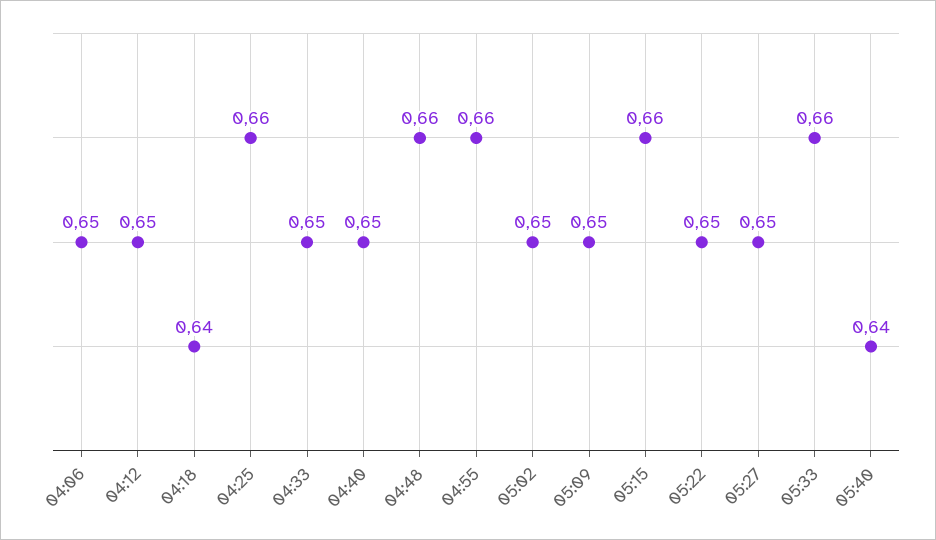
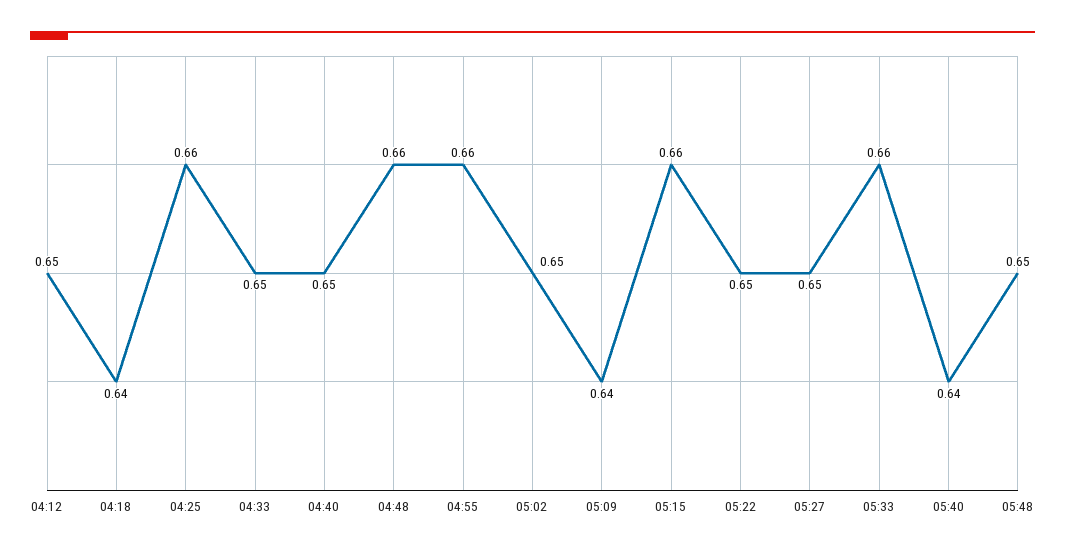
04:06: 0.65 -> none
05:09: 0.65 -> 0.64
05:48: none -> 0.65

